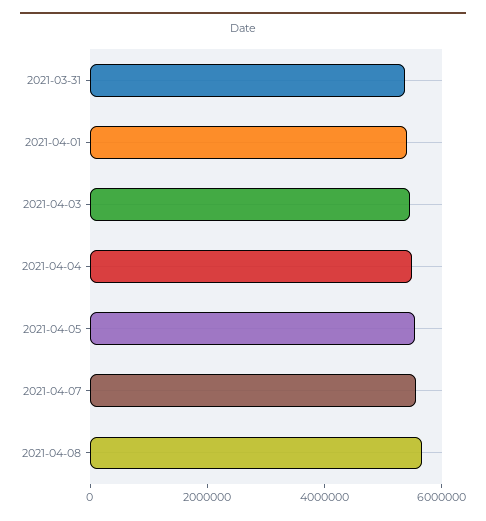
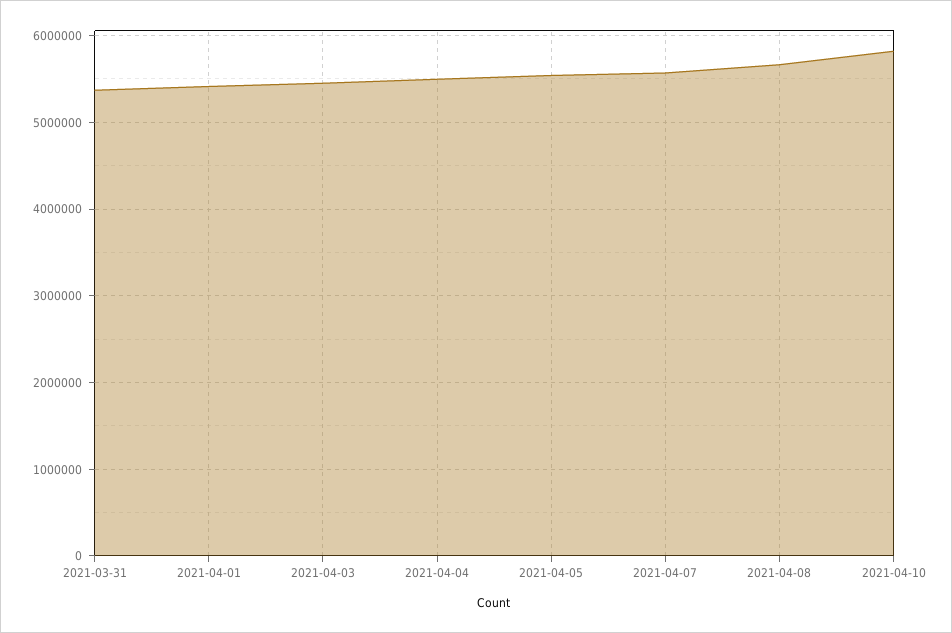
2021-04-10: none -> 5800000

